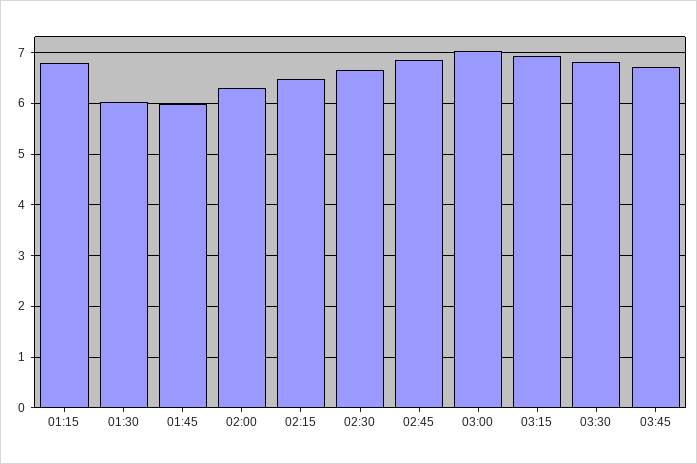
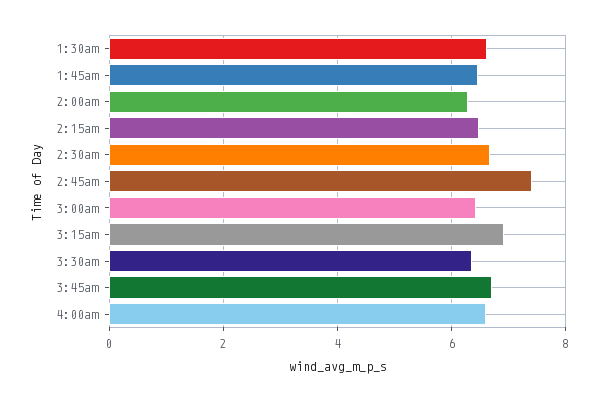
01:15: 6.8 -> none
01:30: 6 -> 6.6
01:45: 6 -> 6.4
02:45: 6.8 -> 7.4
03:00: 7 -> 6.4
03:30: 6.8 -> 6.4
4:00am: none -> 6.6

